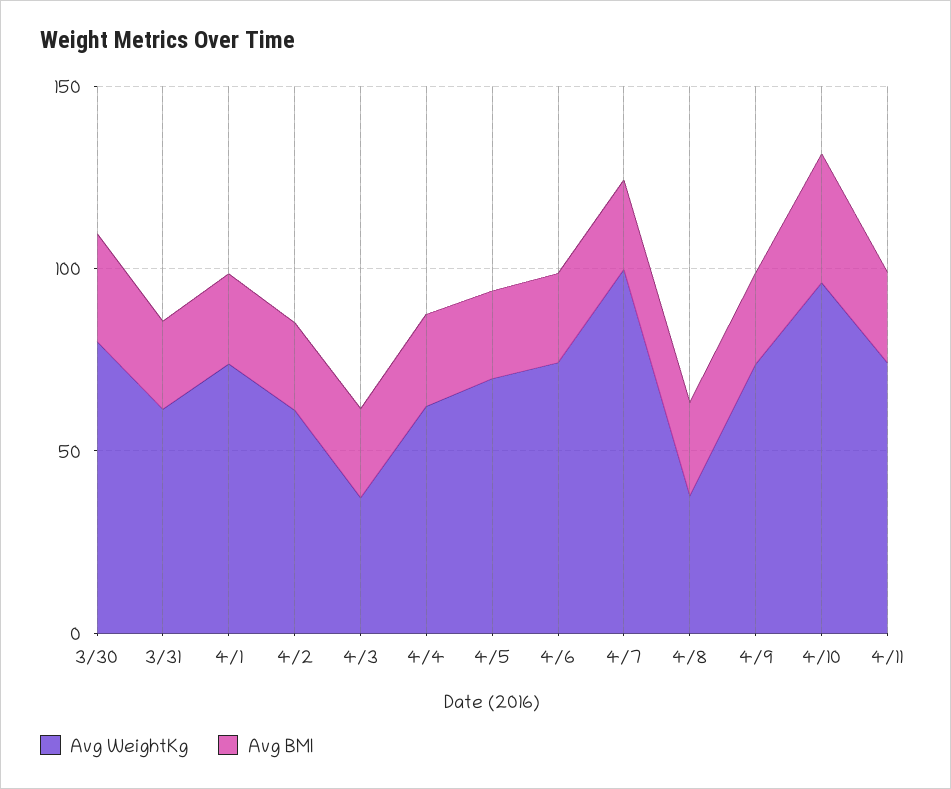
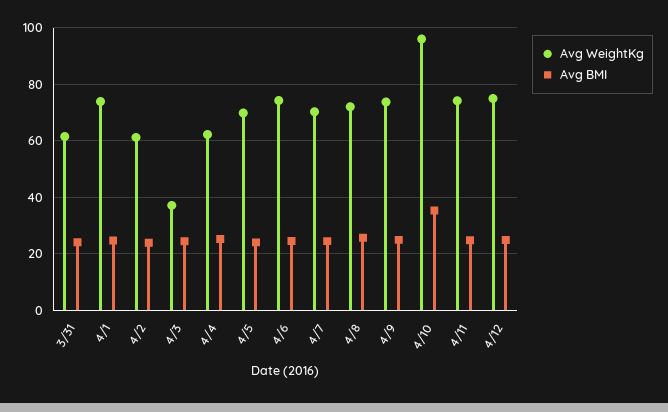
Avg WeightKg, 3/30: 80 -> none
Avg BMI, 3/30: 30 -> none
Avg WeightKg, 4/7: 100 -> 70
Avg WeightKg, 4/8: 40 -> 72.5
Avg WeightKg, 4/12: none -> 75
Avg BMI, 4/12: none -> 25

